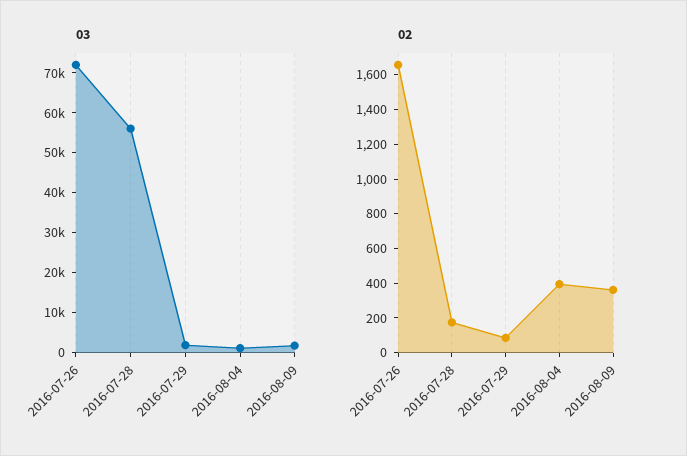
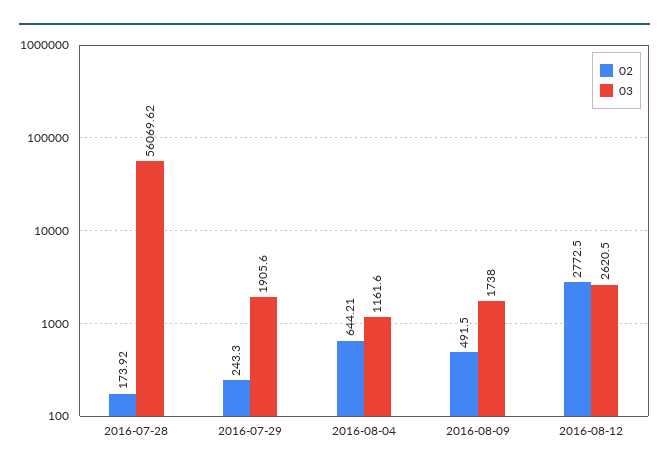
03, 2016-07-26: 72500 -> none
02, 2016-07-26: 1650 -> none
02, 2016-07-29: 100 -> 243.3
02, 2016-08-04: 400 -> 644.21
02, 2016-08-09: 350 -> 491.5
02, 2016-08-12: none -> 2772.5
03, 2016-08-12: none -> 2620.5

